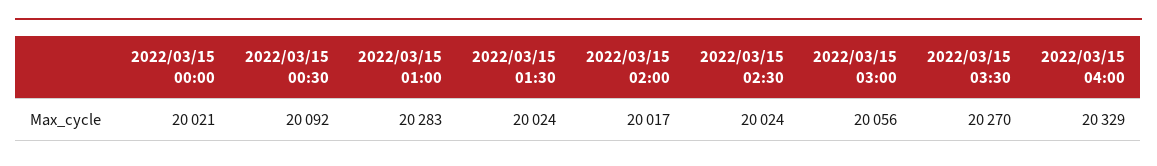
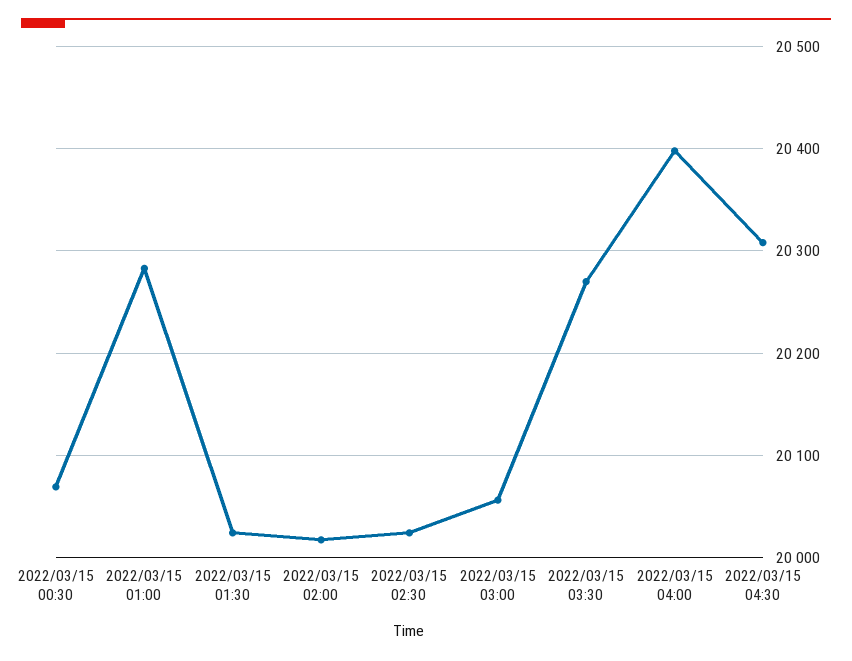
2022/03/15 00:00: 20021 -> none
2022/03/15 00:30: 20092 -> 20070
2022/03/15 04:00: 20329 -> 20400
2022/03/15 04:30: none -> 20310

